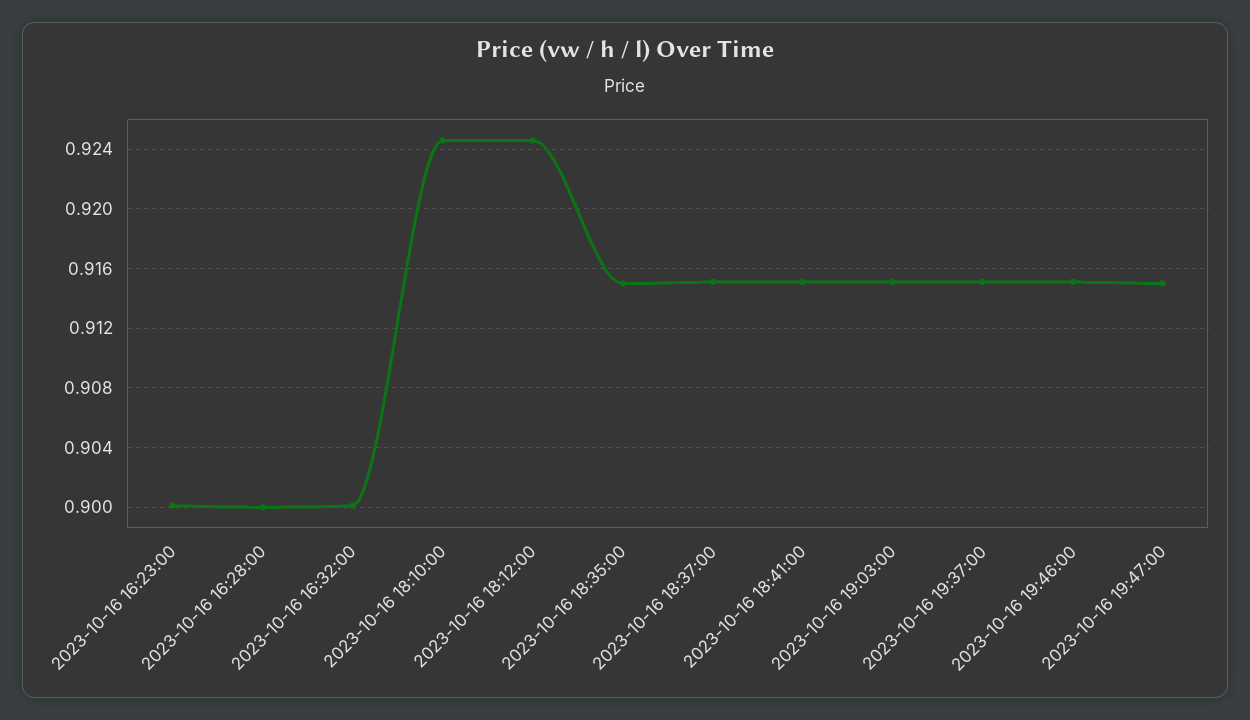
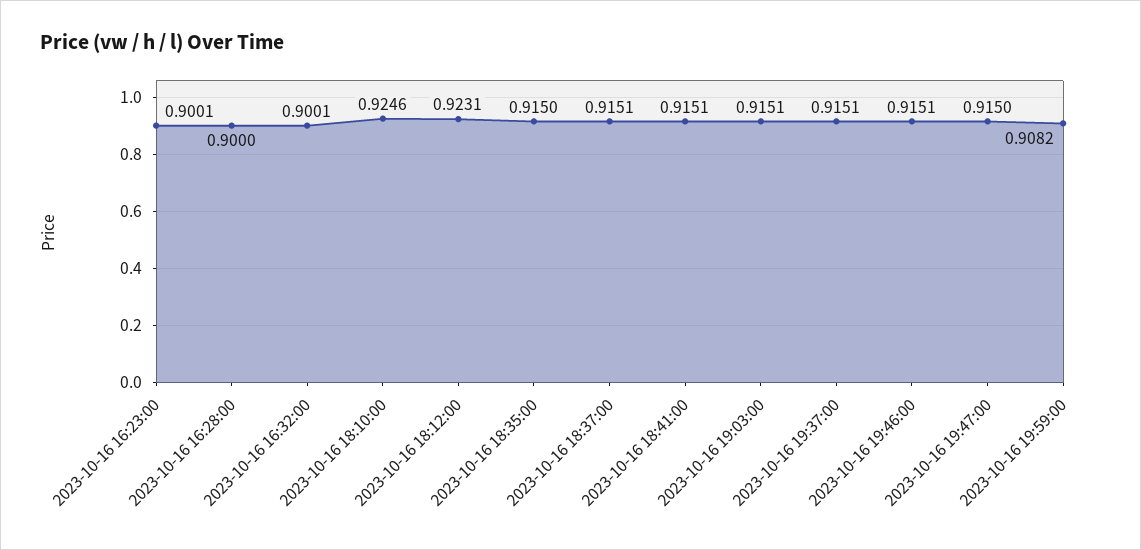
2023-10-16 18:12:00: 0.9245 -> 0.9231
2023-10-16 19:59:00: none -> 0.9082

